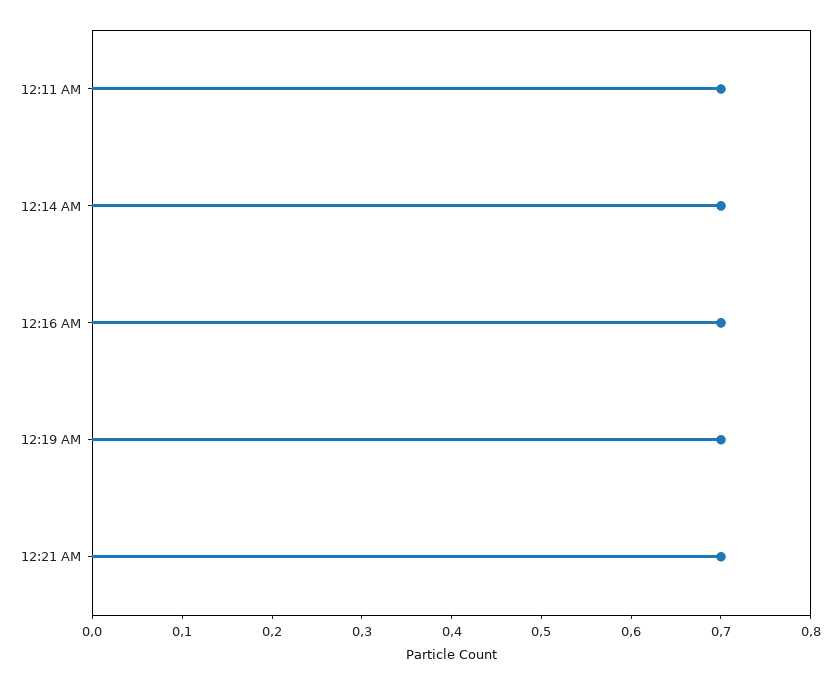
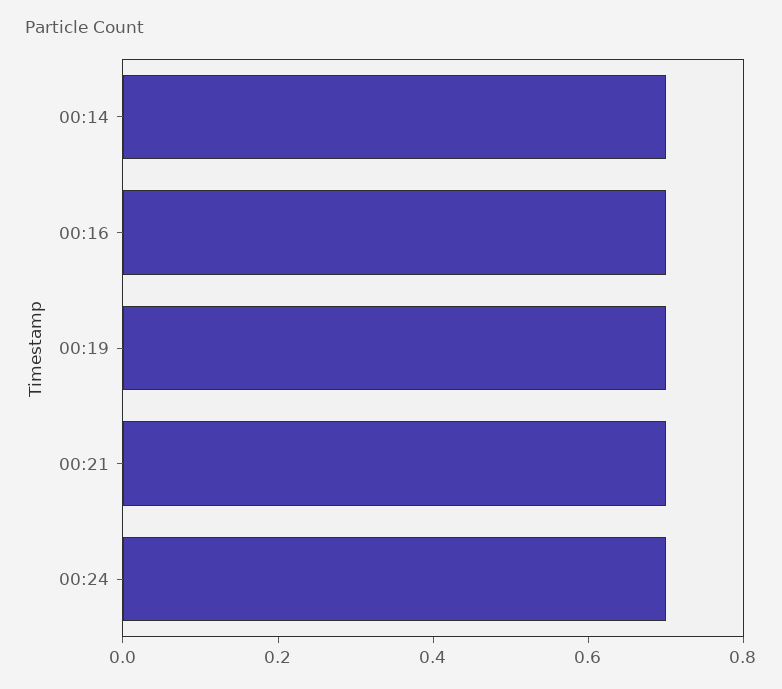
12:11 AM: 0.7 -> none
00:24: none -> 0.7

